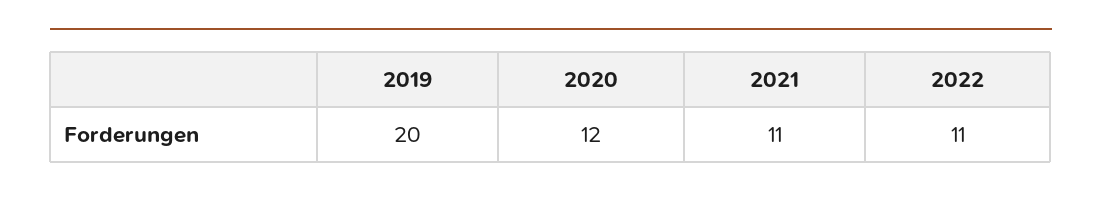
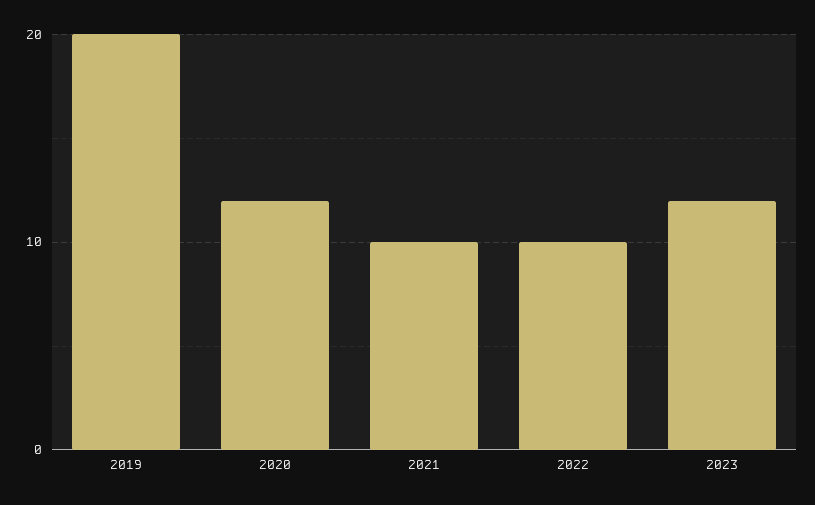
2021: 11 -> 10
2022: 11 -> 10
2023: none -> 12

